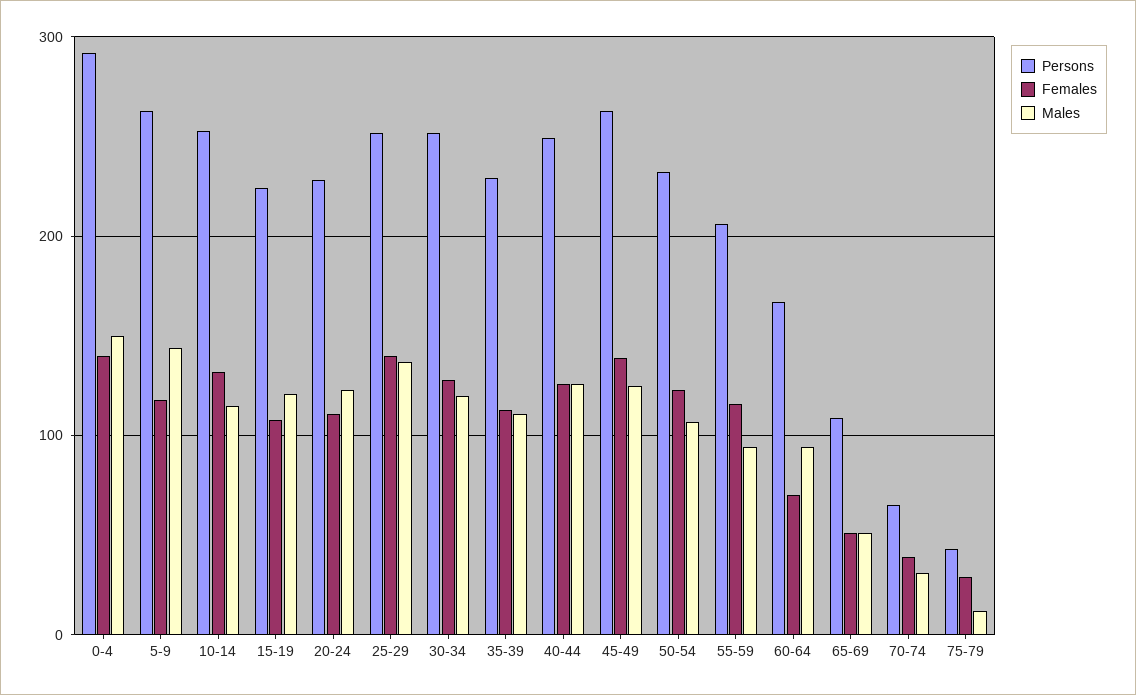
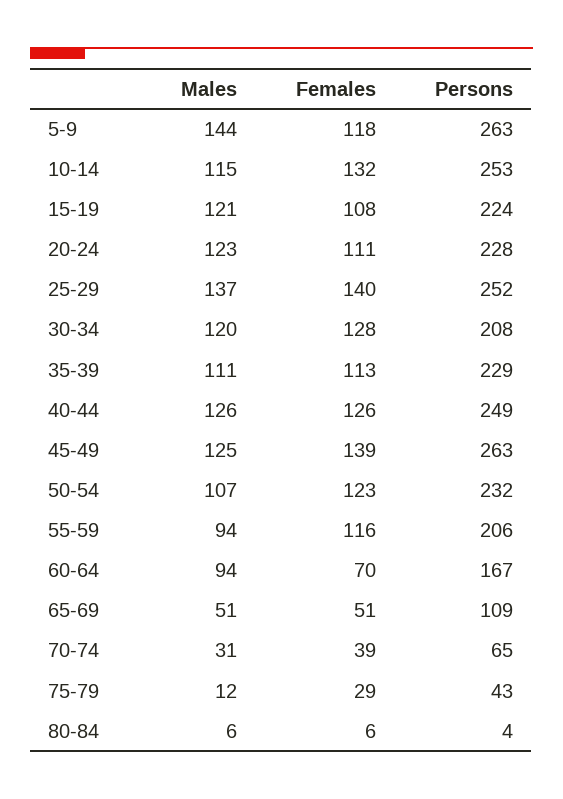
Persons, 0-4: 290 -> none
Females, 0-4: 140 -> none
Males, 0-4: 150 -> none
Persons, 30-34: 250 -> 208
Males, 80-84: none -> 6
Females, 80-84: none -> 6
Persons, 80-84: none -> 4

